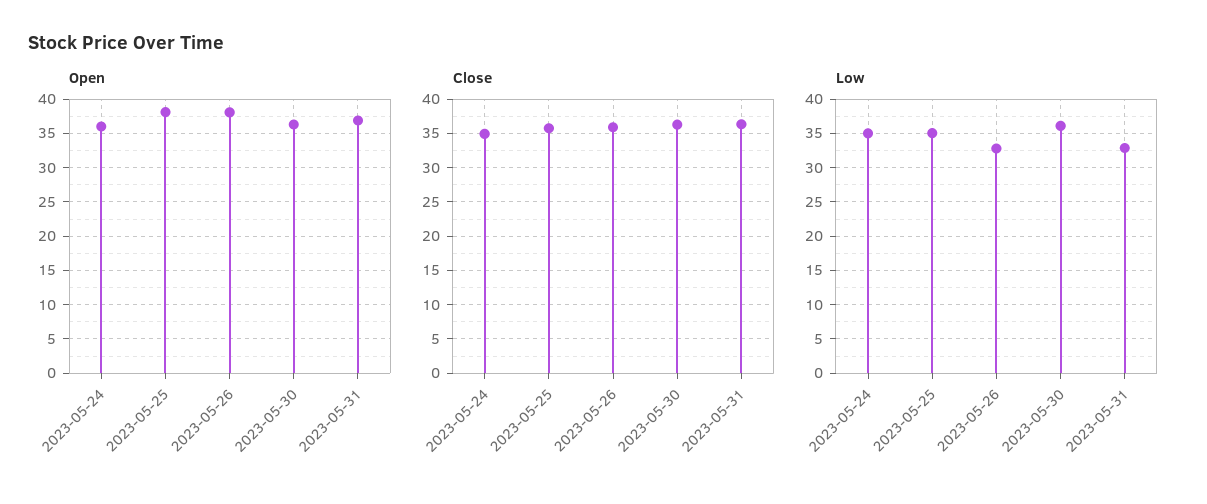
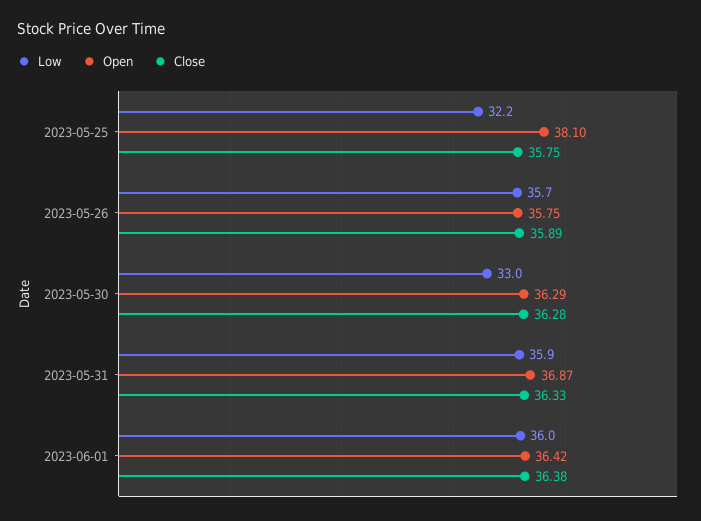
Open, 2023-05-24: 36 -> none
Open, 2023-05-26: 38 -> 35.75
Close, 2023-05-24: 35 -> none
Low, 2023-05-24: 35 -> none
Low, 2023-05-25: 35 -> 32.2
Low, 2023-05-26: 33 -> 35.7
Low, 2023-05-30: 36 -> 33
Low, 2023-05-31: 33 -> 35.9
Low, 2023-06-01: none -> 36
Open, 2023-06-01: none -> 36.42
Close, 2023-06-01: none -> 36.38

